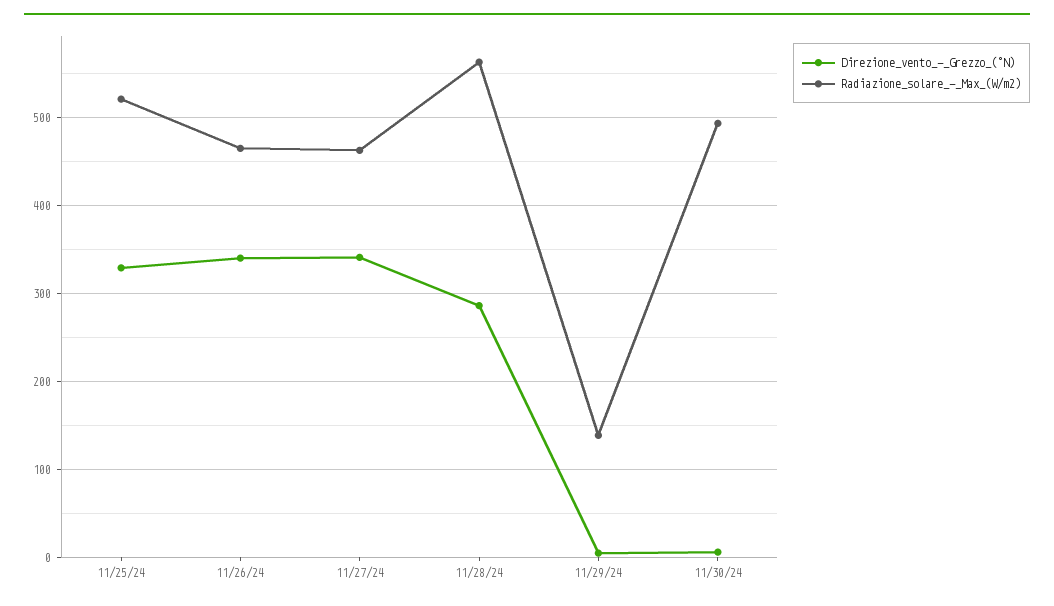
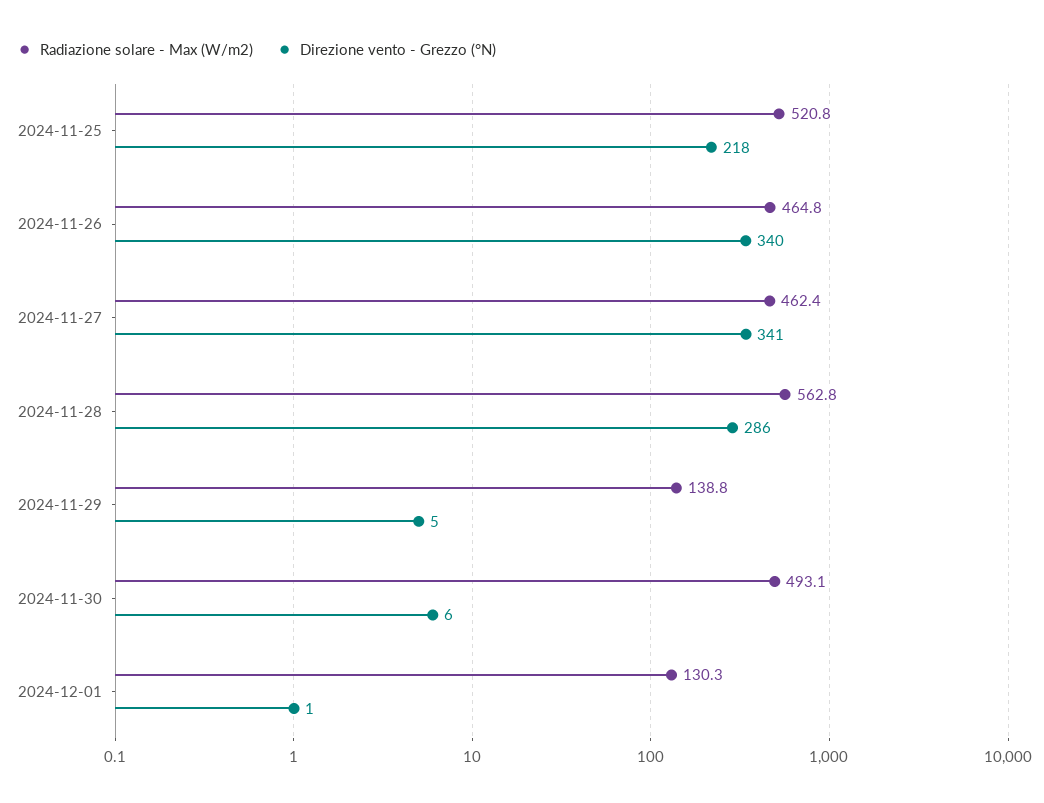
Direzione_vento_-_Grezzo_(°N), 11/25/24: 330 -> 218
Radiazione_solare_-_Max_(W/m2), 2024-12-01: none -> 130.3
Direzione_vento_-_Grezzo_(°N), 2024-12-01: none -> 1

